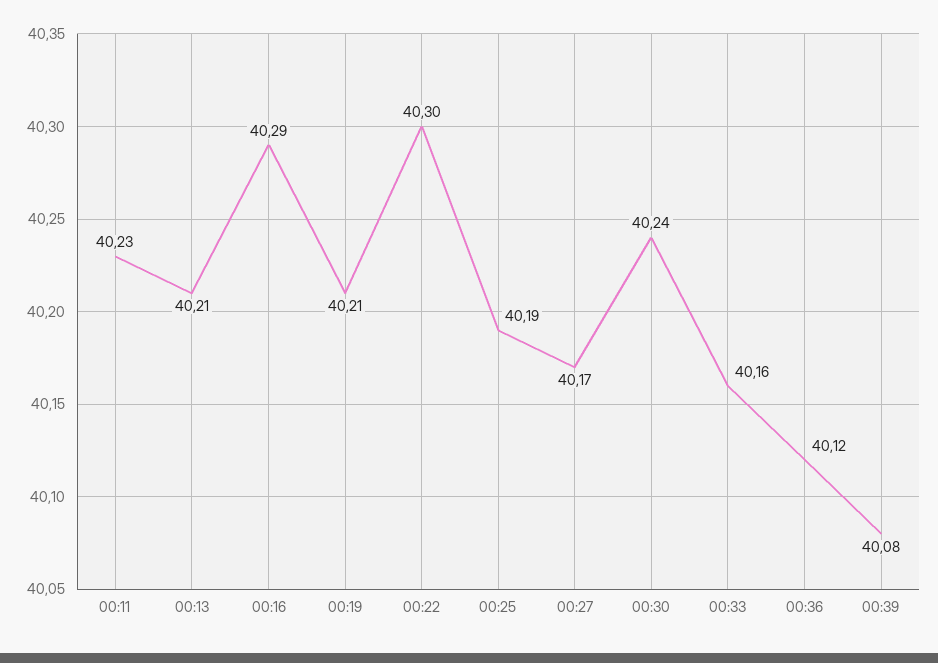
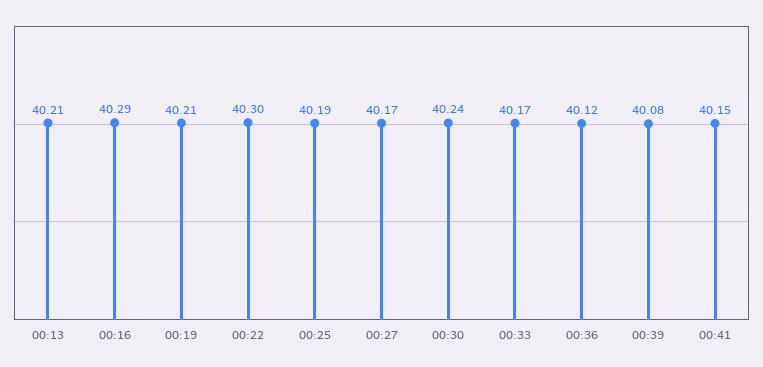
00:11: 40.23 -> none
00:33: 40.16 -> 40.17
00:41: none -> 40.15

